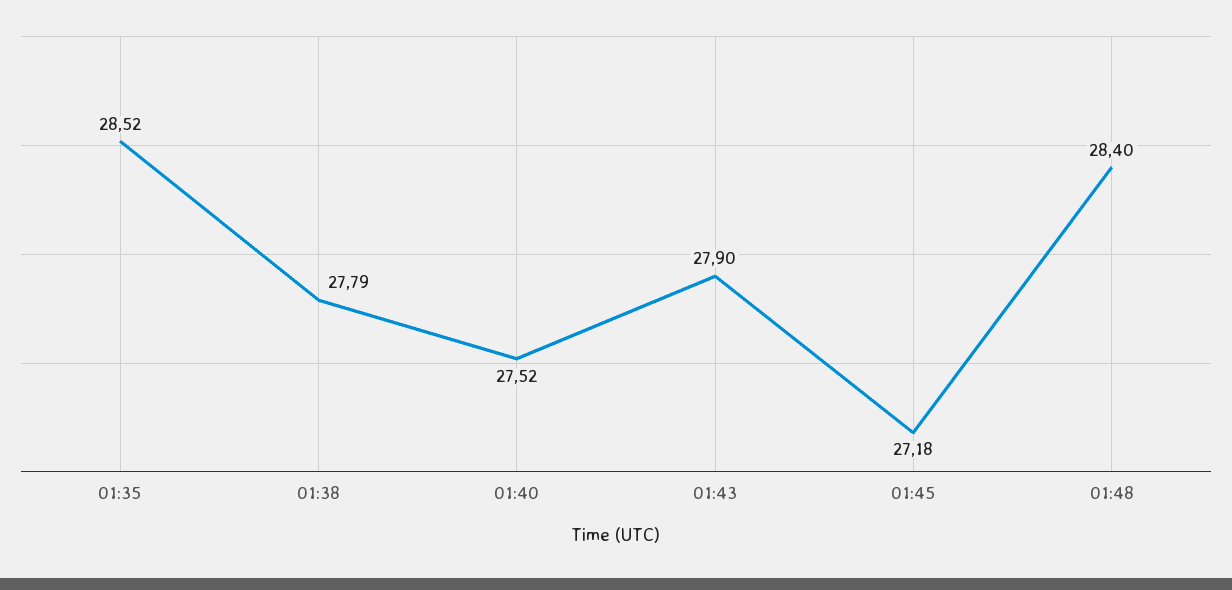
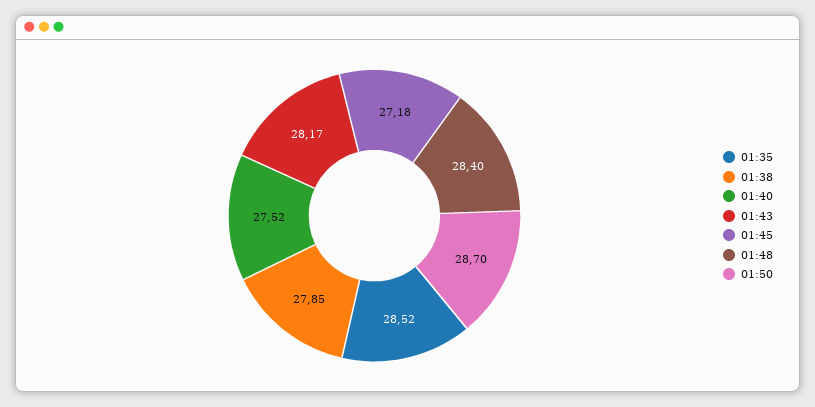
01:38: 27.79 -> 27.85
01:43: 27.9 -> 28.17
01:50: none -> 28.7

